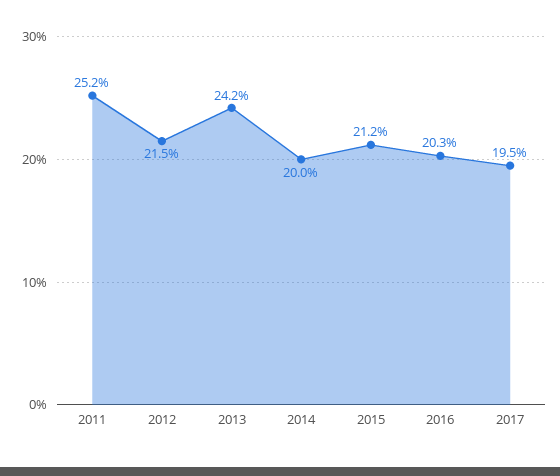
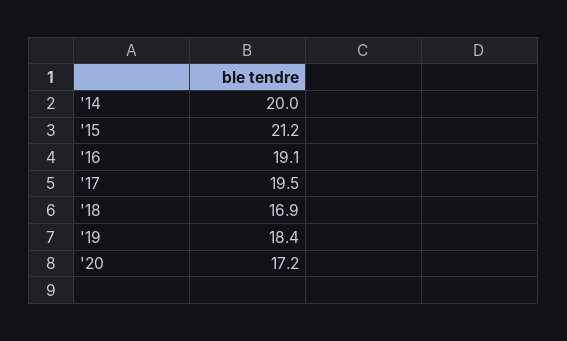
2011: 25.2 -> none
2012: 21.5 -> none
2013: 24.2 -> none
2016: 20.3 -> 19.1
'18: none -> 16.9
'19: none -> 18.4
'20: none -> 17.2

